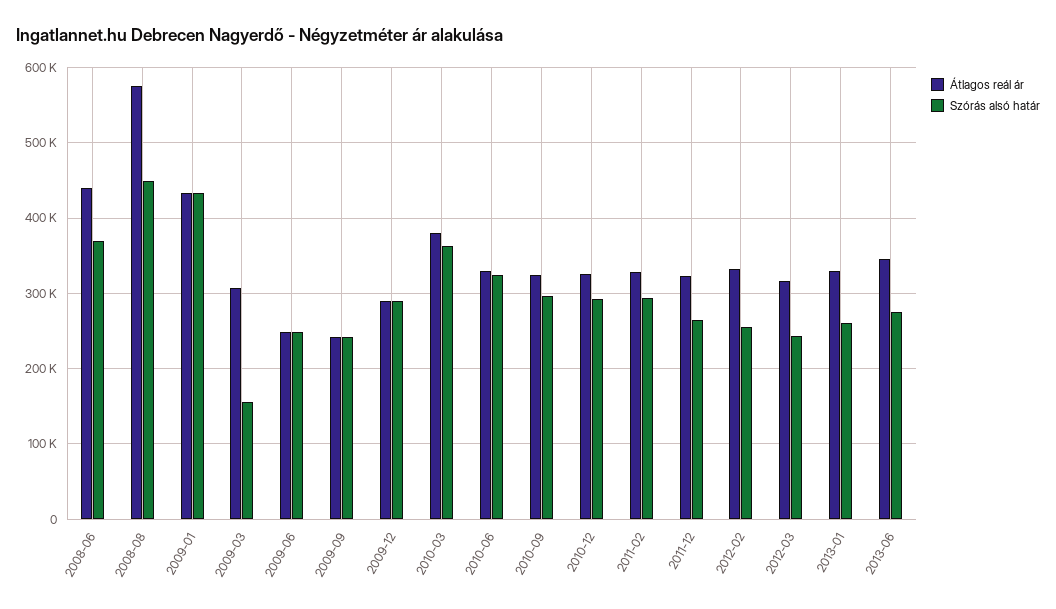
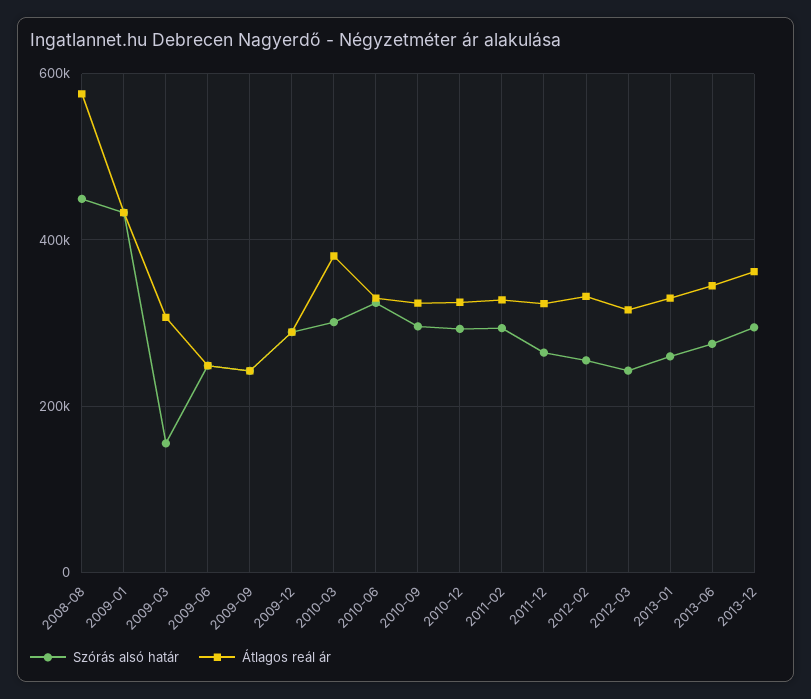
Átlagos reál ár, 2008-06: 440000 -> none
Szórás alsó határ, 2008-06: 370000 -> none
Szórás alsó határ, 2010-03: 360000 -> 300000
Szórás alsó határ, 2013-12: none -> 300000
Átlagos reál ár, 2013-12: none -> 360000

